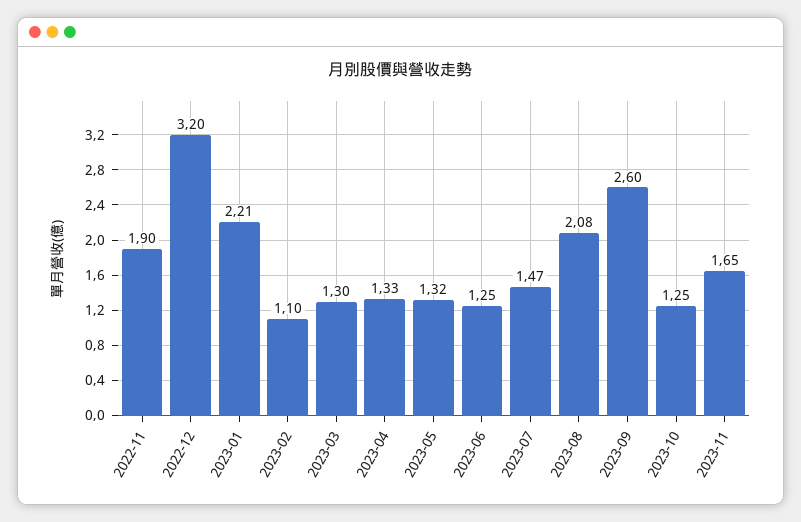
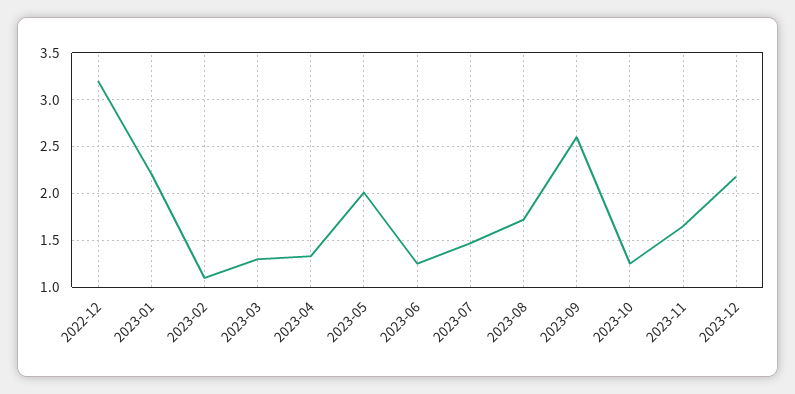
2022-11: 1.9 -> none
2023-05: 1.32 -> 2
2023-08: 2.08 -> 1.7
2023-12: none -> 2.2

